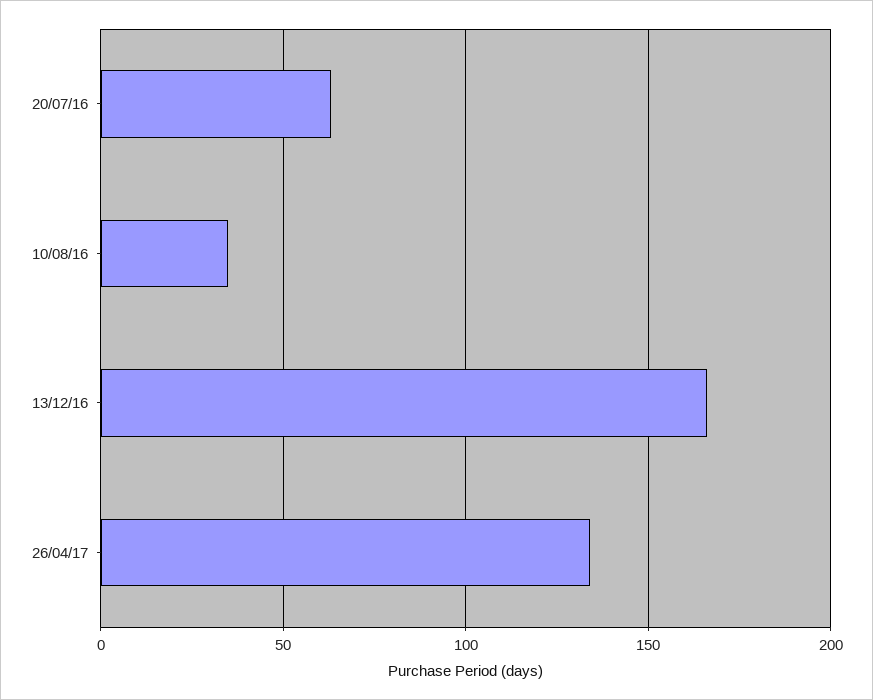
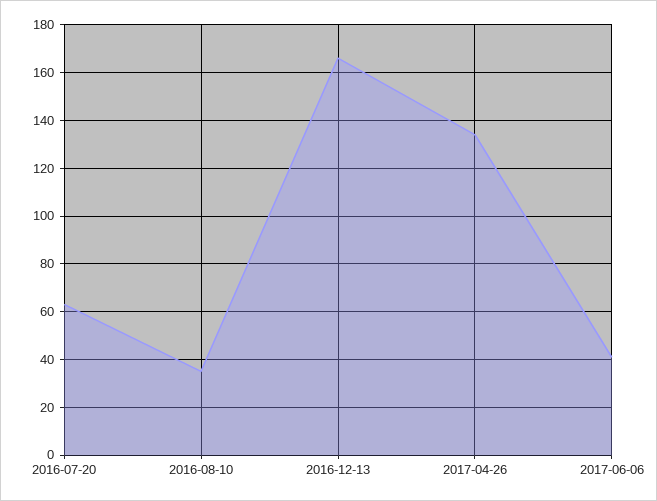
2017-06-06: none -> 40

